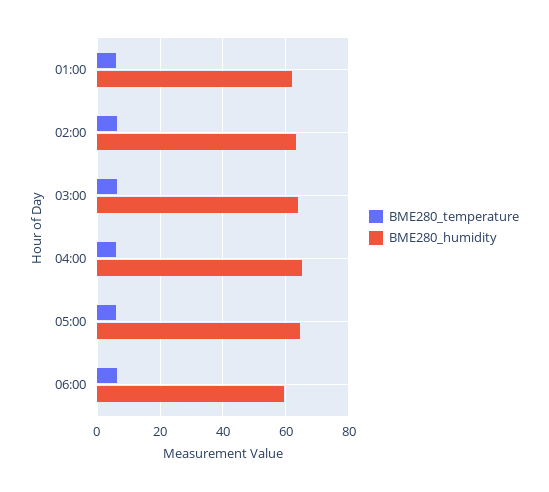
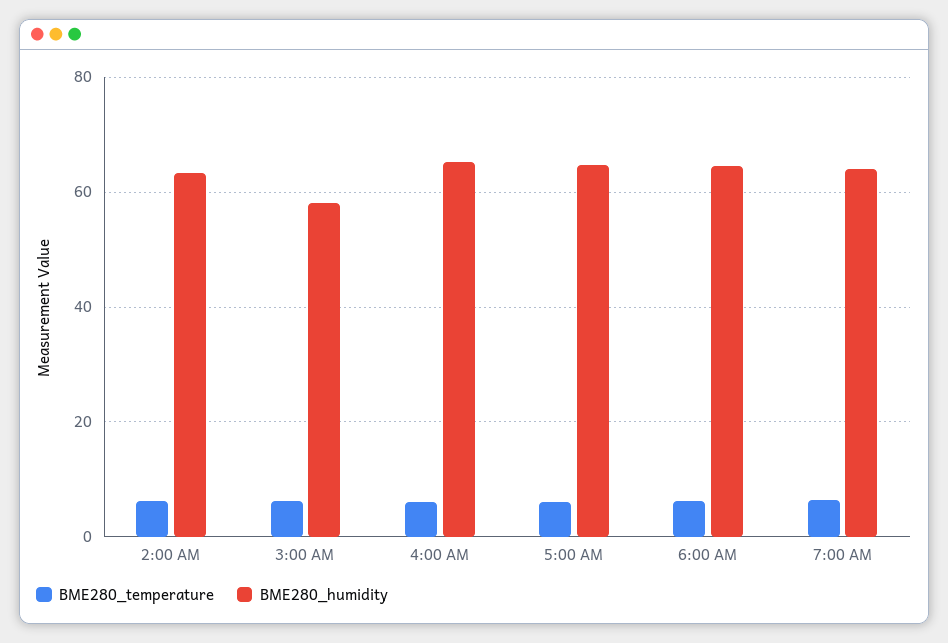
BME280_temperature, 01:00: 6 -> none
BME280_humidity, 01:00: 62 -> none
BME280_humidity, 03:00: 64 -> 58
BME280_humidity, 06:00: 60 -> 64
BME280_temperature, 7:00 AM: none -> 6
BME280_humidity, 7:00 AM: none -> 64

